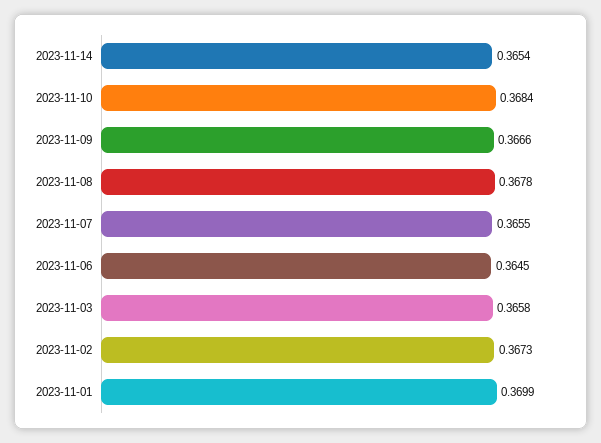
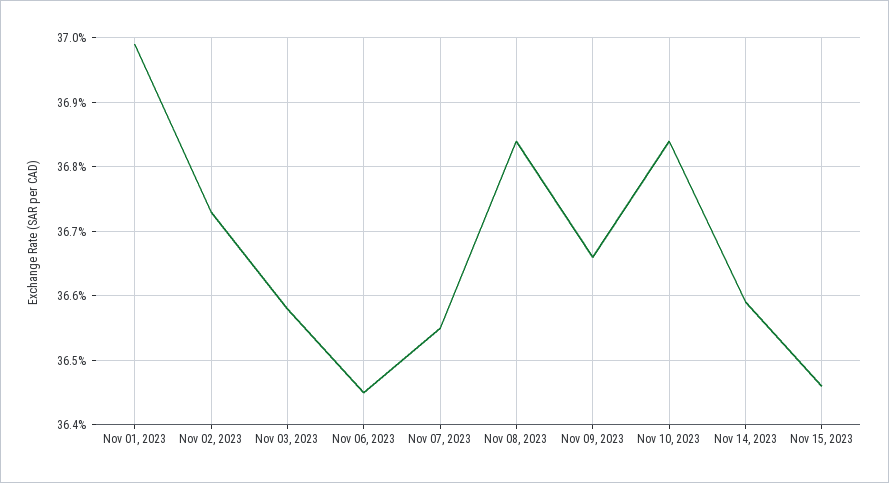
2023-11-14: 0.3654 -> 0.3659
2023-11-08: 0.3678 -> 0.3684
Nov 15, 2023: none -> 0.3646

